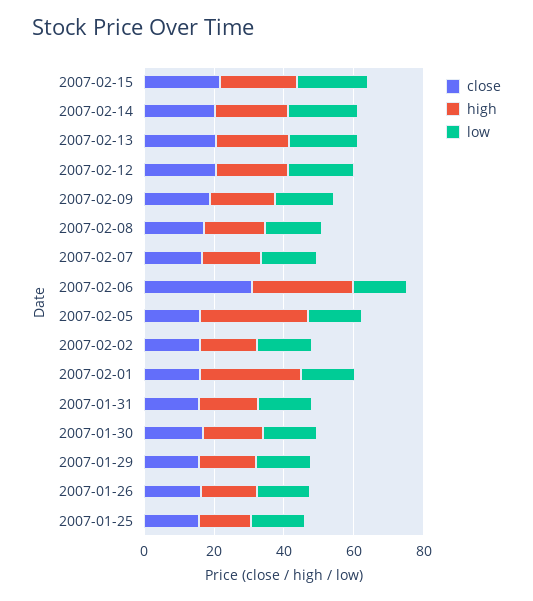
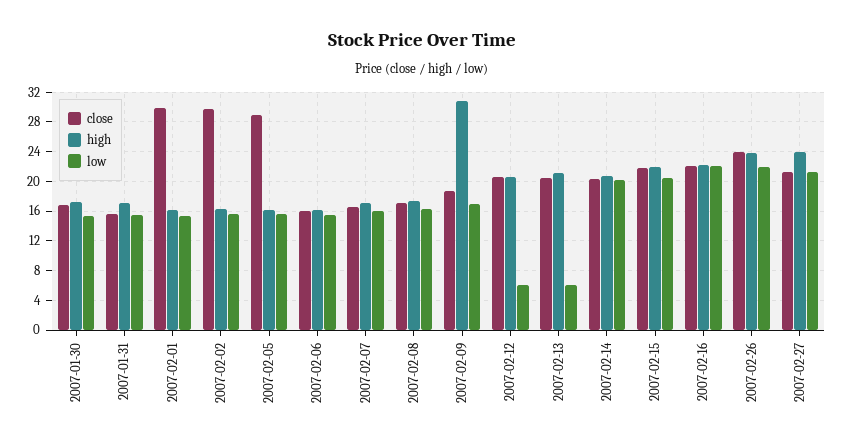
low, 2007-02-13: 20 -> 6
low, 2007-02-12: 20 -> 6
high, 2007-02-09: 20 -> 31
close, 2007-02-06: 30 -> 16
high, 2007-02-06: 30 -> 16
close, 2007-02-05: 15 -> 29
high, 2007-02-05: 30 -> 16
close, 2007-02-02: 15 -> 30
close, 2007-02-01: 15 -> 30
high, 2007-02-01: 30 -> 16
close, 2007-01-29: 15 -> none
high, 2007-01-29: 15 -> none
low, 2007-01-29: 15 -> none
close, 2007-01-26: 15 -> none
high, 2007-01-26: 15 -> none
low, 2007-01-26: 15 -> none
close, 2007-01-25: 15 -> none
high, 2007-01-25: 15 -> none
low, 2007-01-25: 15 -> none
close, 2007-02-16: none -> 22
high, 2007-02-16: none -> 22
low, 2007-02-16: none -> 22
close, 2007-02-26: none -> 24
high, 2007-02-26: none -> 24
low, 2007-02-26: none -> 22
close, 2007-02-27: none -> 21
high, 2007-02-27: none -> 24
low, 2007-02-27: none -> 21

